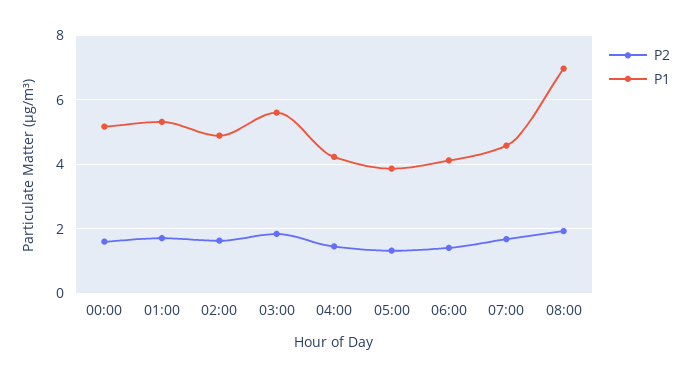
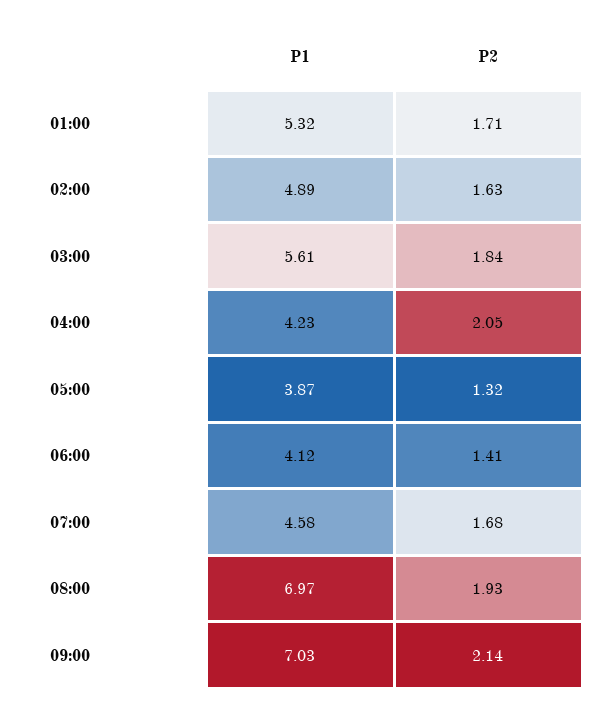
P2, 00:00: 1.6 -> none
P1, 00:00: 5.2 -> none
P2, 04:00: 1.4 -> 2.05
P1, 09:00: none -> 7.03
P2, 09:00: none -> 2.14

